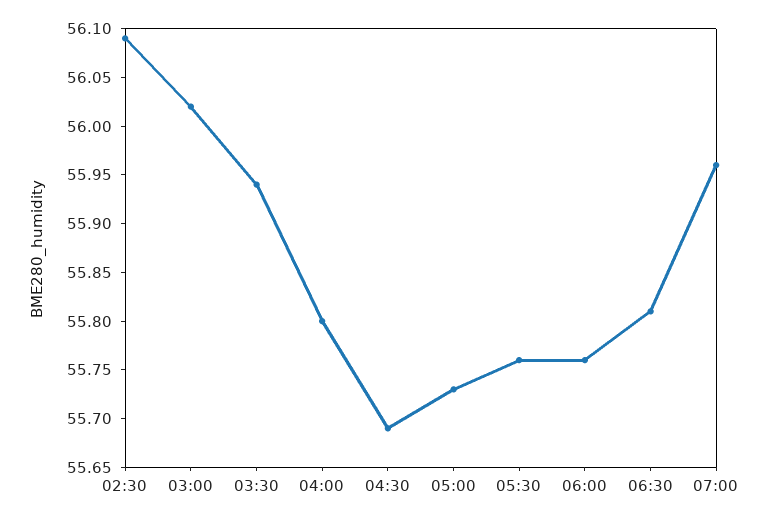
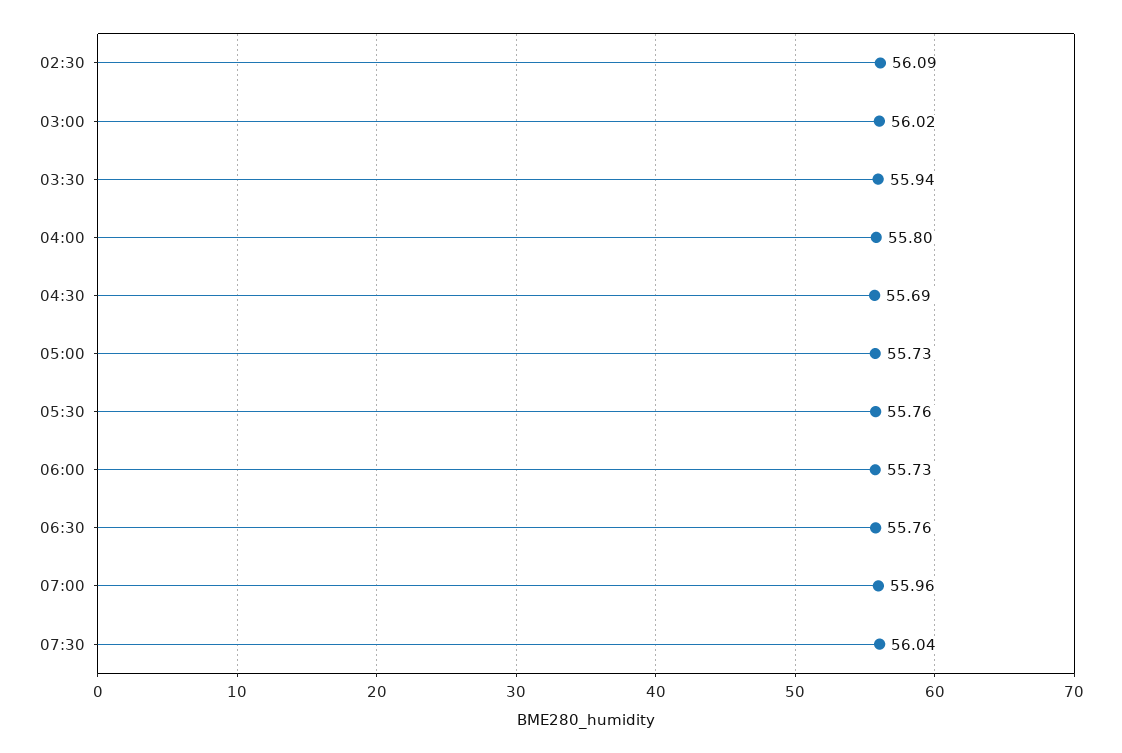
06:00: 55.76 -> 55.73
06:30: 55.81 -> 55.76
07:30: none -> 56.04

